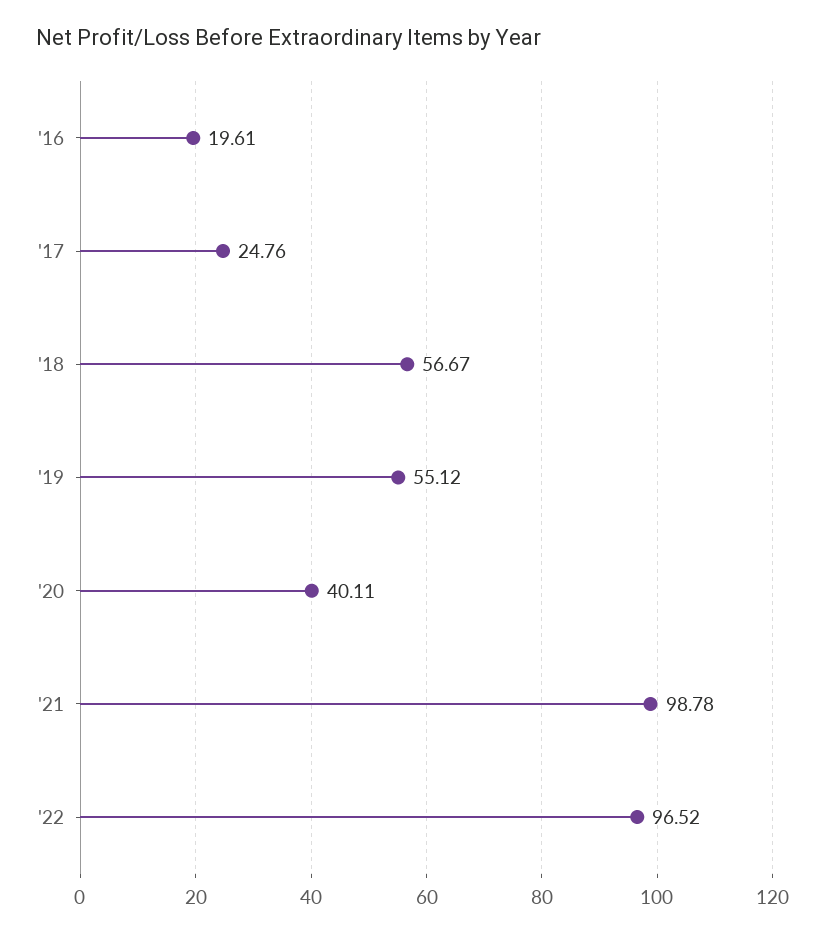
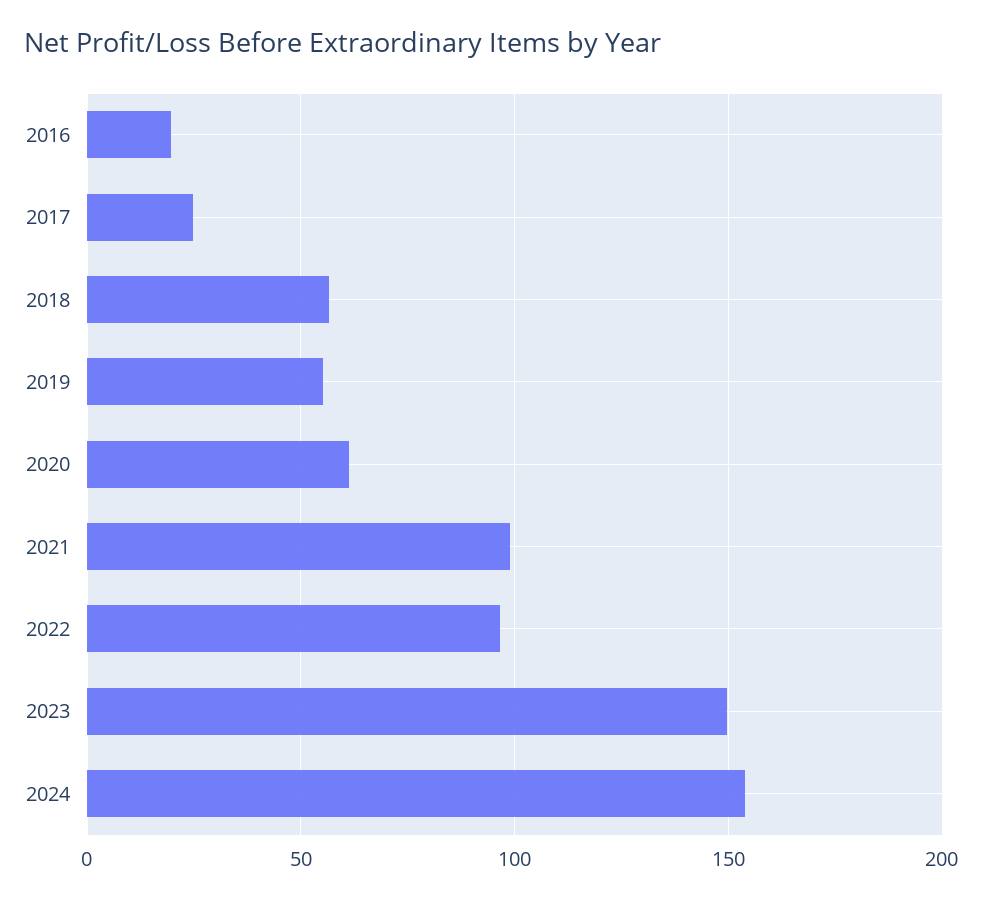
'20: 40.11 -> 60
2023: none -> 150
2024: none -> 155

